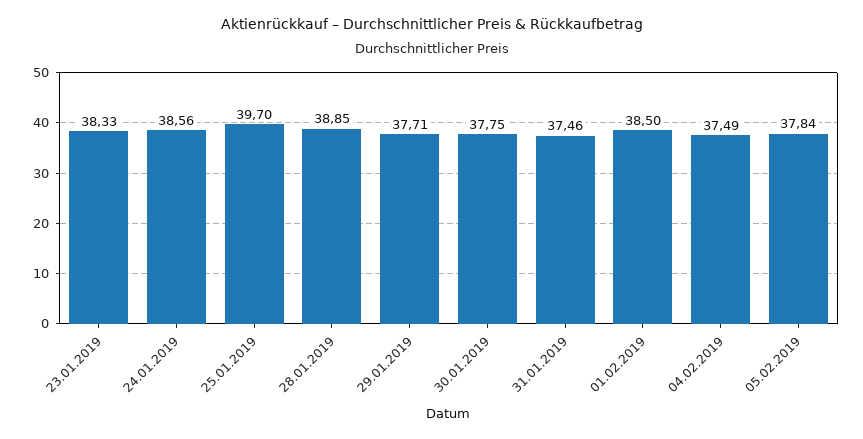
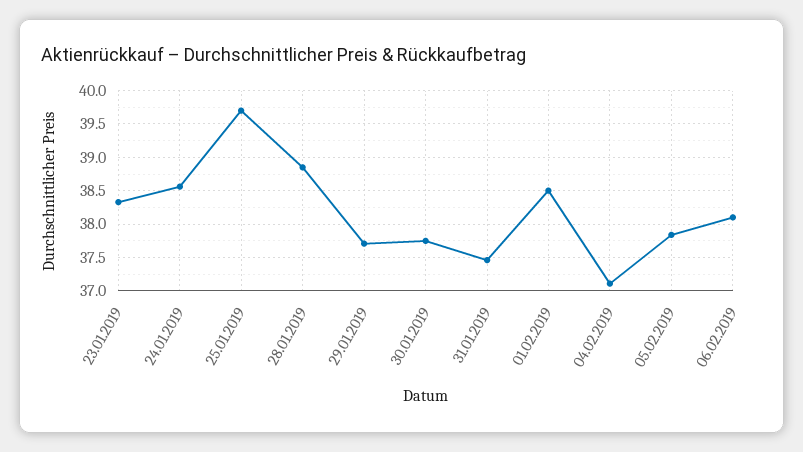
04.02.2019: 37.49 -> 37.1
06.02.2019: none -> 38.1

